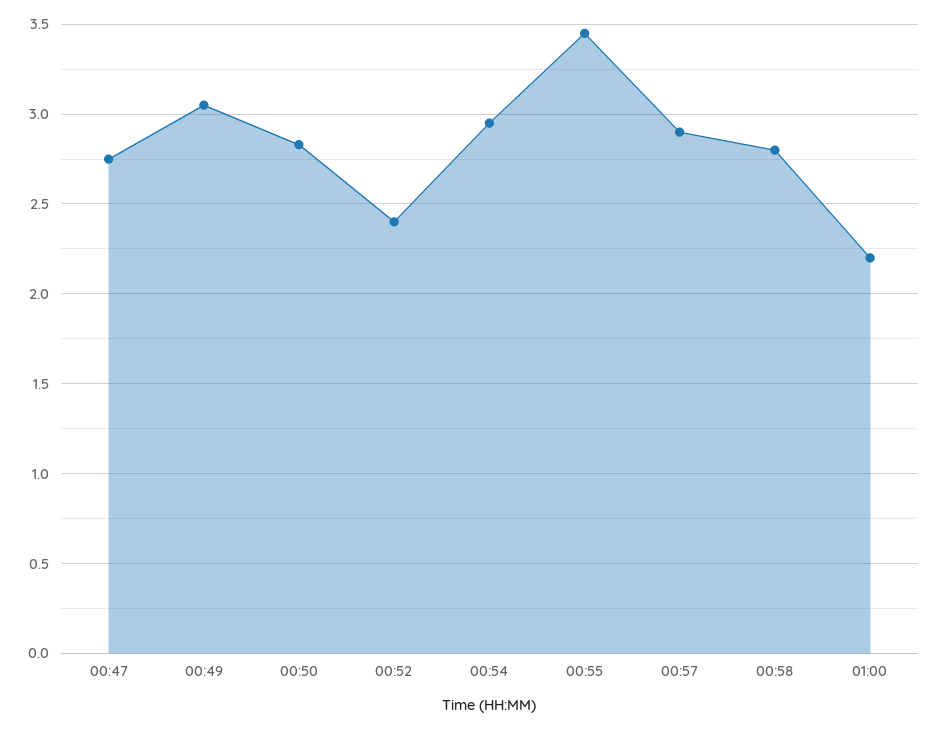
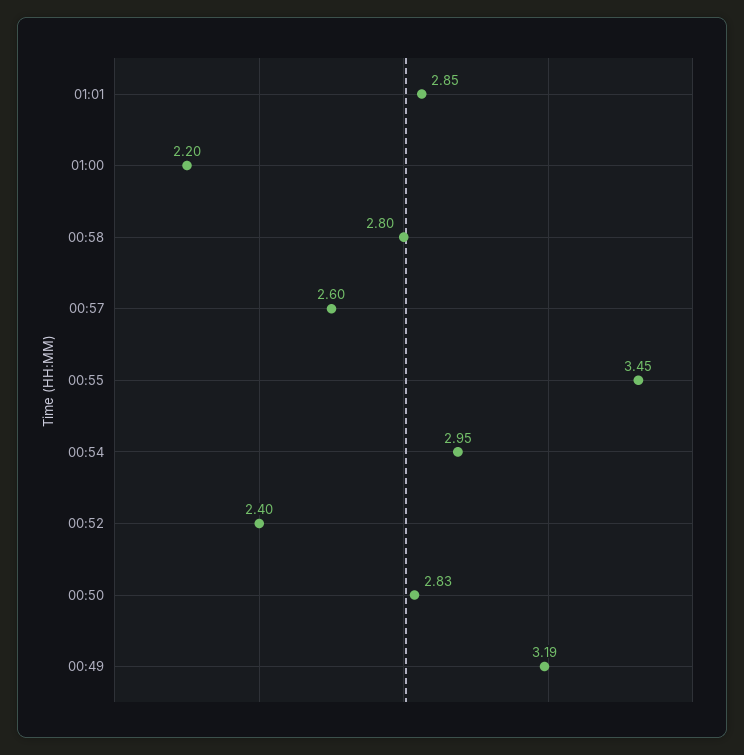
00:47: 2.75 -> none
00:49: 3.05 -> 3.19
00:57: 2.9 -> 2.6
01:01: none -> 2.85

